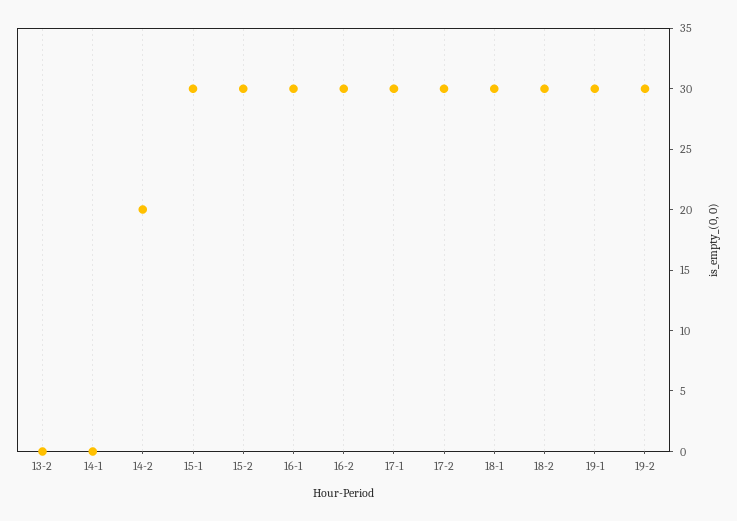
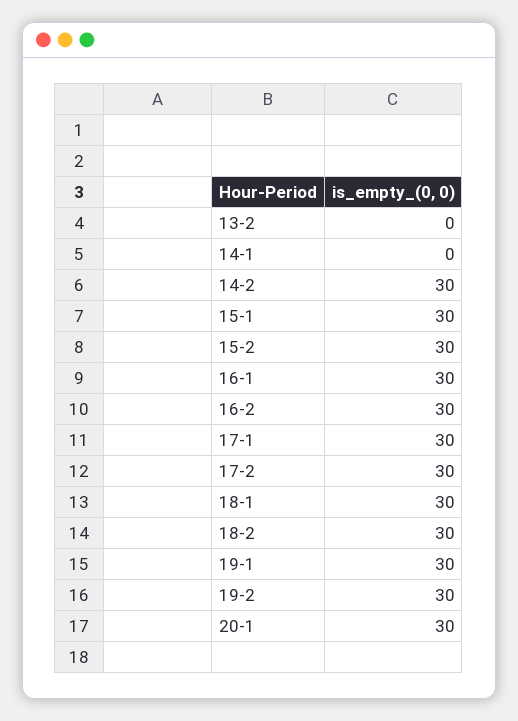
14-2: 20 -> 30
20-1: none -> 30

